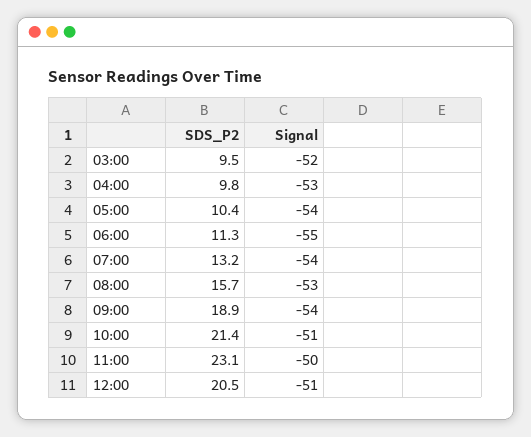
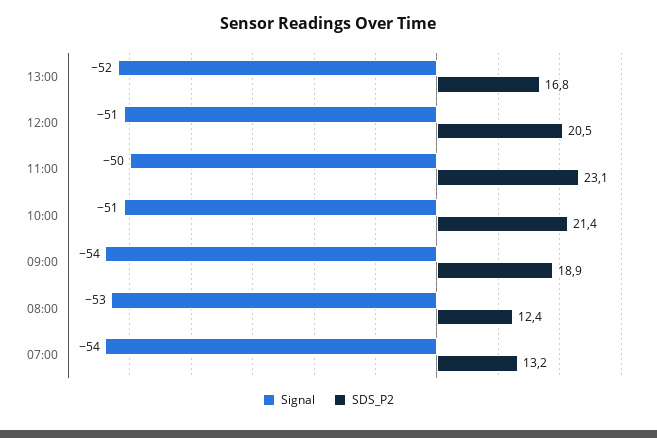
SDS_P2, 03:00: 9.5 -> none
Signal, 03:00: -52 -> none
SDS_P2, 04:00: 9.8 -> none
Signal, 04:00: -53 -> none
SDS_P2, 05:00: 10.4 -> none
Signal, 05:00: -54 -> none
SDS_P2, 06:00: 11.3 -> none
Signal, 06:00: -55 -> none
SDS_P2, 08:00: 15.7 -> 12.4
Signal, 13:00: none -> -52
SDS_P2, 13:00: none -> 16.8

